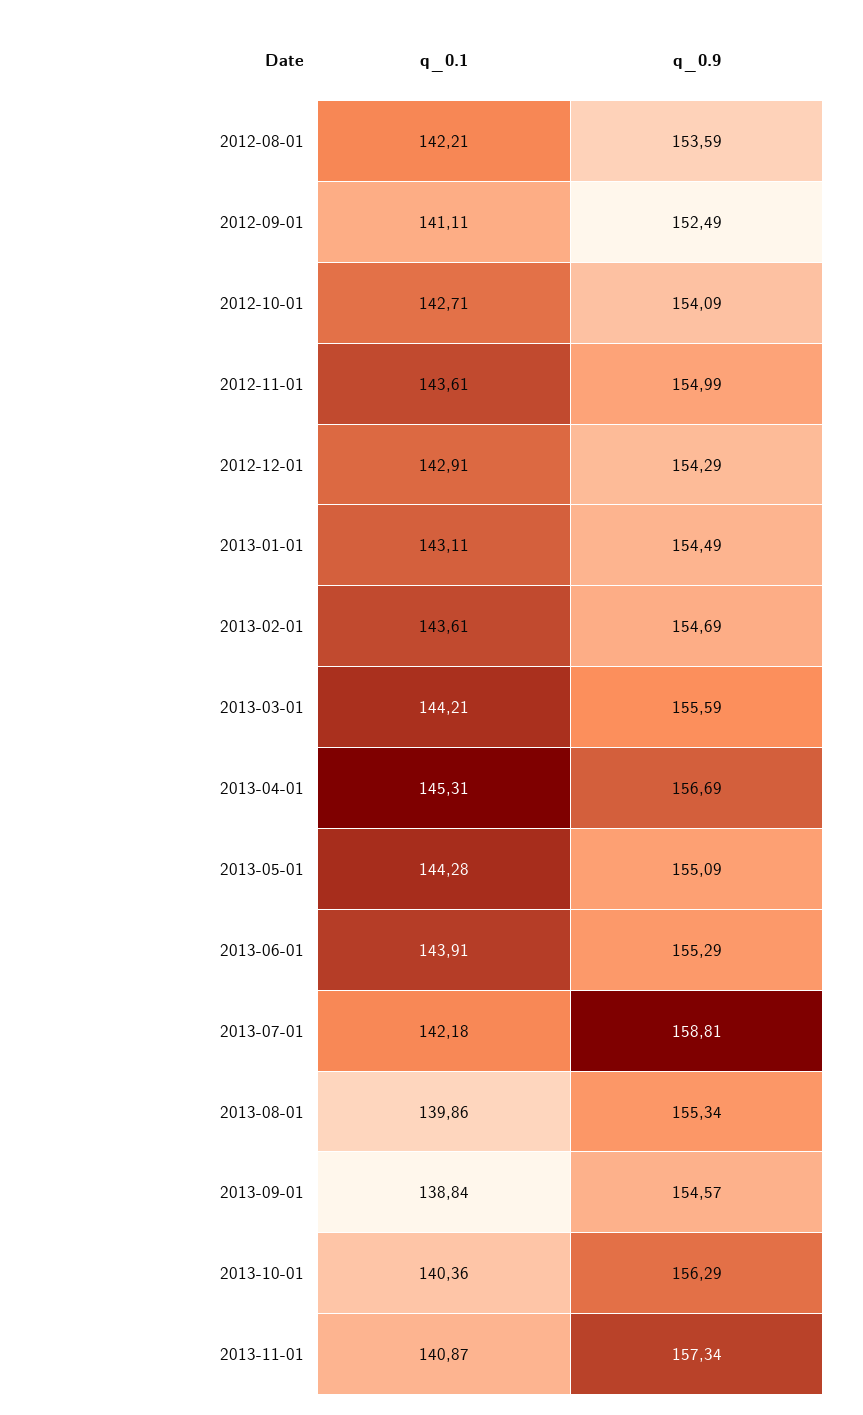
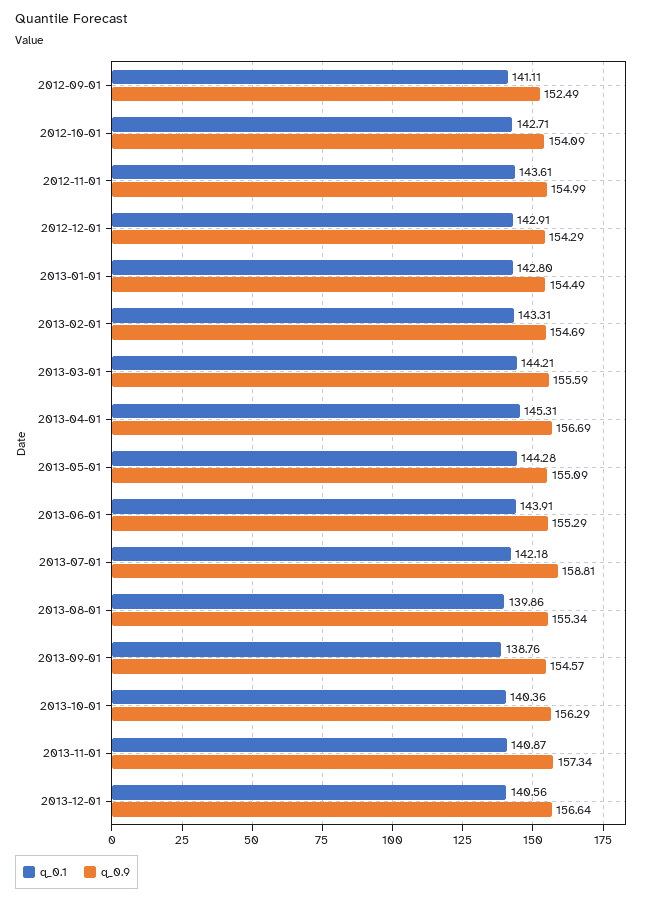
q_0.1, 2012-08-01: 142.21 -> none
q_0.9, 2012-08-01: 153.59 -> none
q_0.1, 2013-01-01: 143.11 -> 142.8
q_0.1, 2013-02-01: 143.61 -> 143.31
q_0.1, 2013-09-01: 138.84 -> 138.76
q_0.1, 2013-12-01: none -> 140.56
q_0.9, 2013-12-01: none -> 156.64

